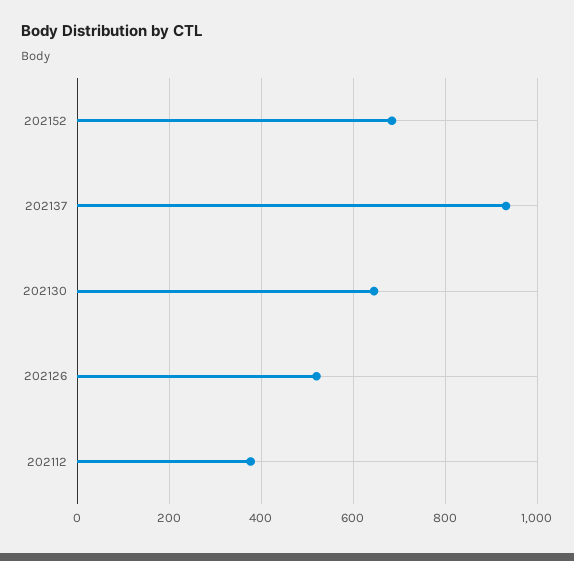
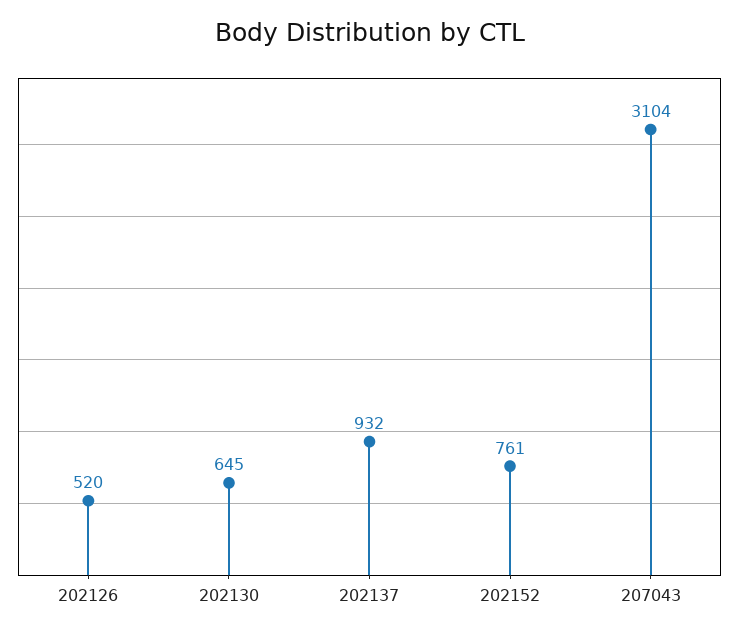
202152: 680 -> 761
202112: 380 -> none
207043: none -> 3104

